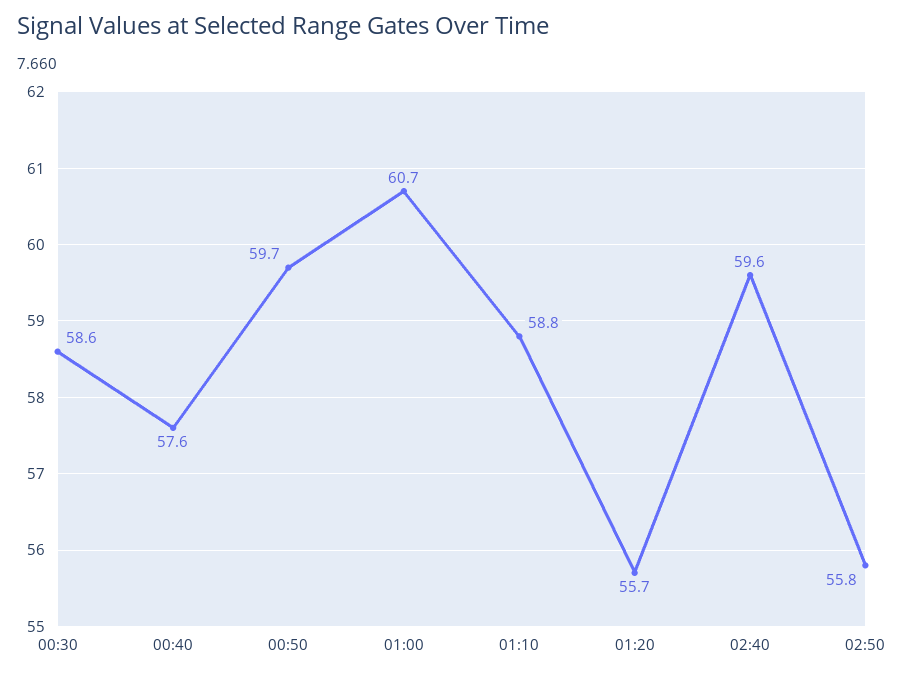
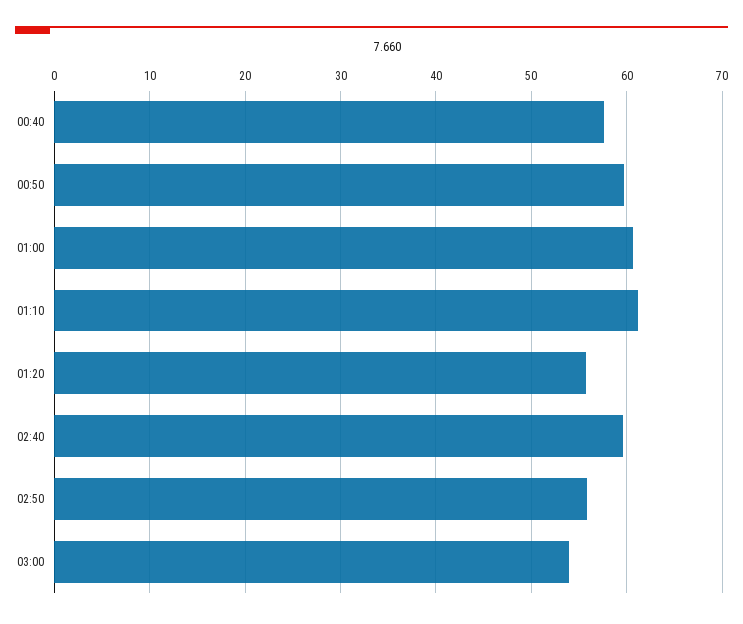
00:30: 58.6 -> none
01:10: 58.8 -> 61
03:00: none -> 54

